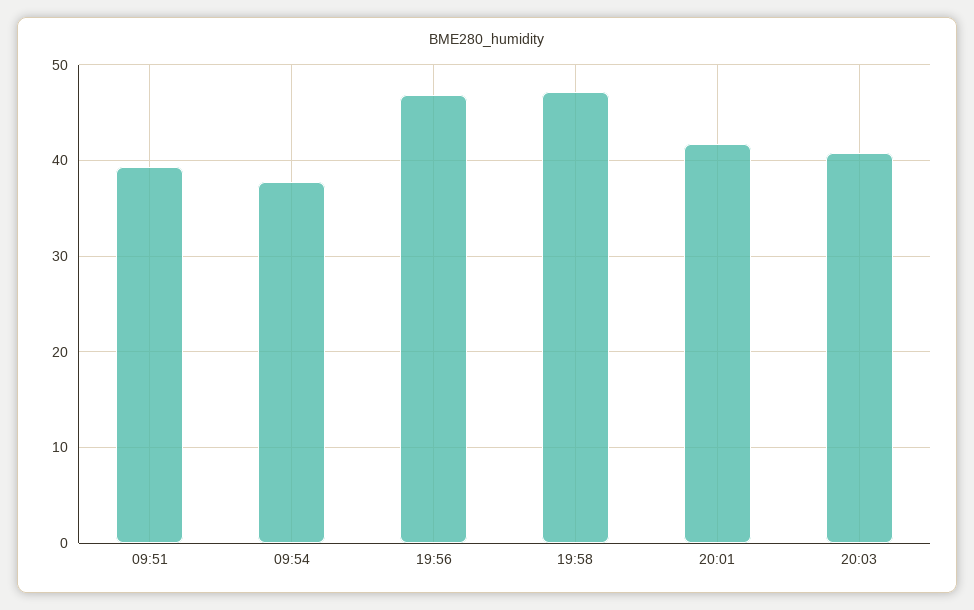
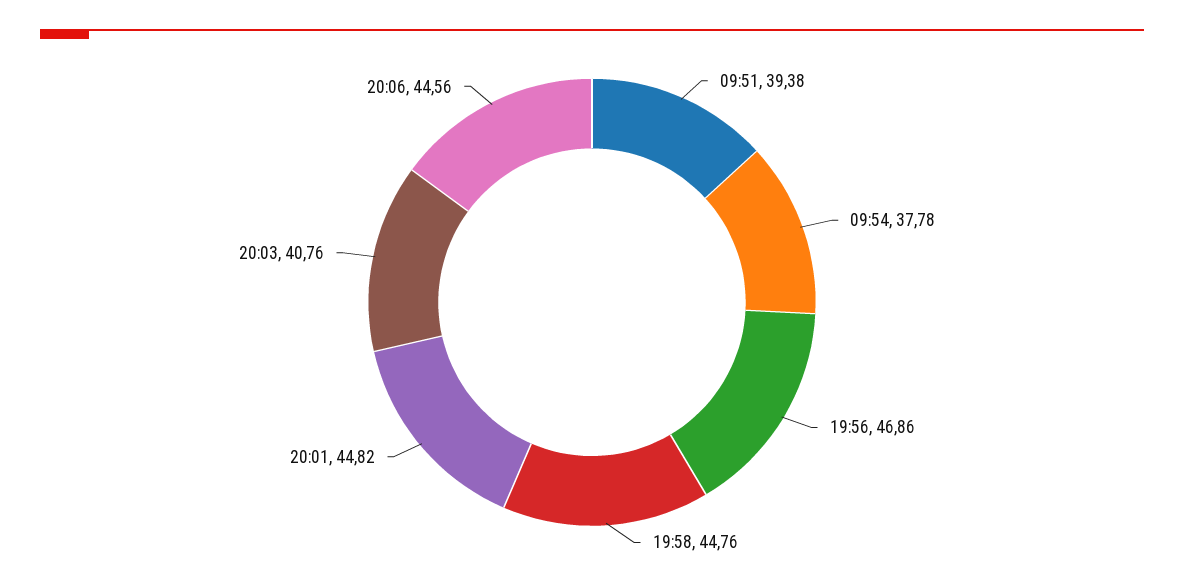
19:58: 47 -> 44.76
20:01: 42 -> 44.82
20:06: none -> 44.56

